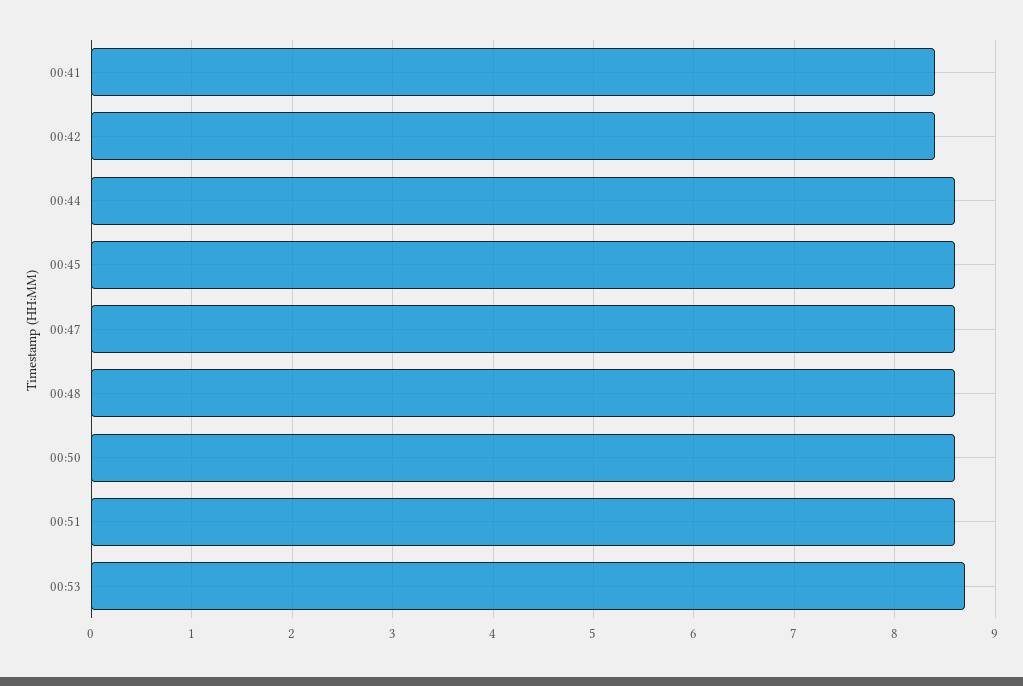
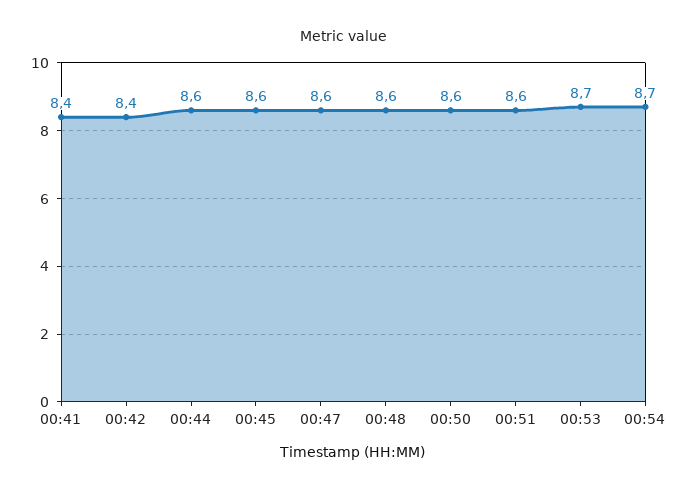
00:54: none -> 8.7

